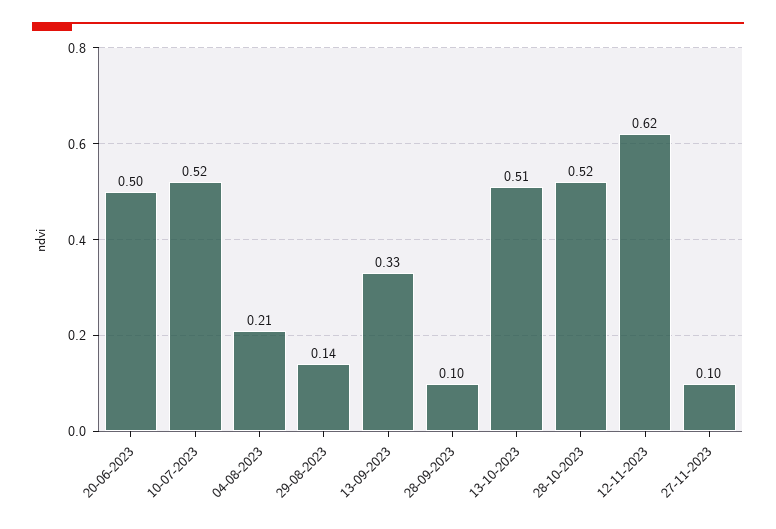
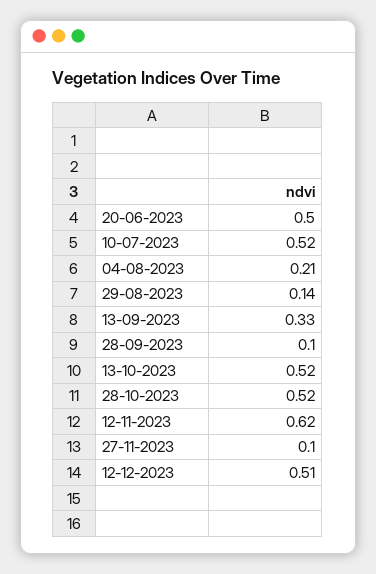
13-10-2023: 0.51 -> 0.52
12-12-2023: none -> 0.51

